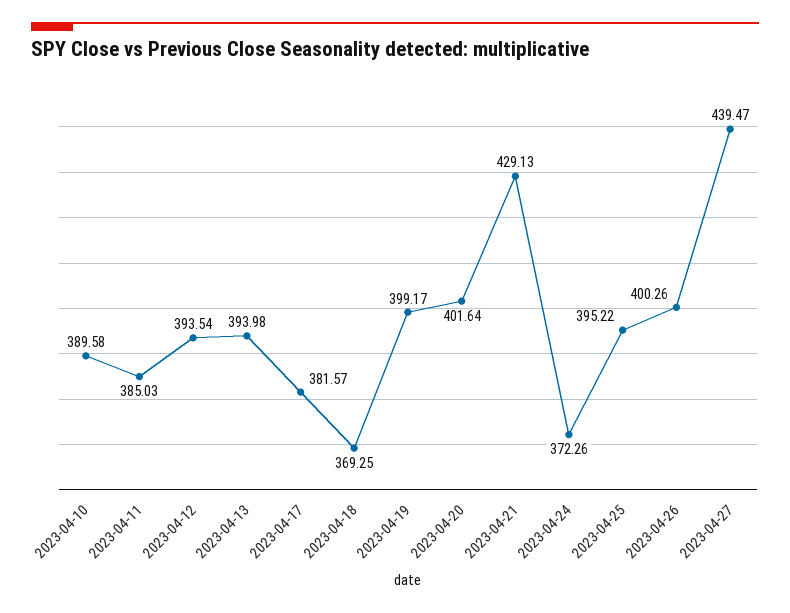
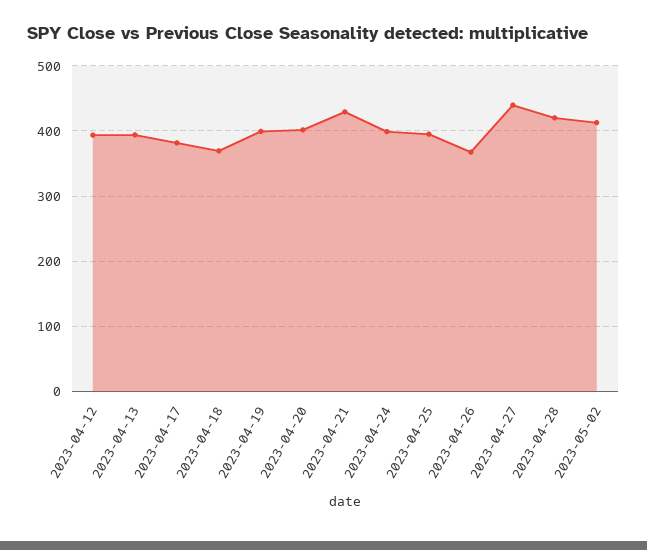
2023-04-10: 389.58 -> none
2023-04-11: 385.03 -> none
2023-04-24: 372.26 -> 400
2023-04-26: 400.26 -> 370
2023-04-28: none -> 420
2023-05-02: none -> 410

